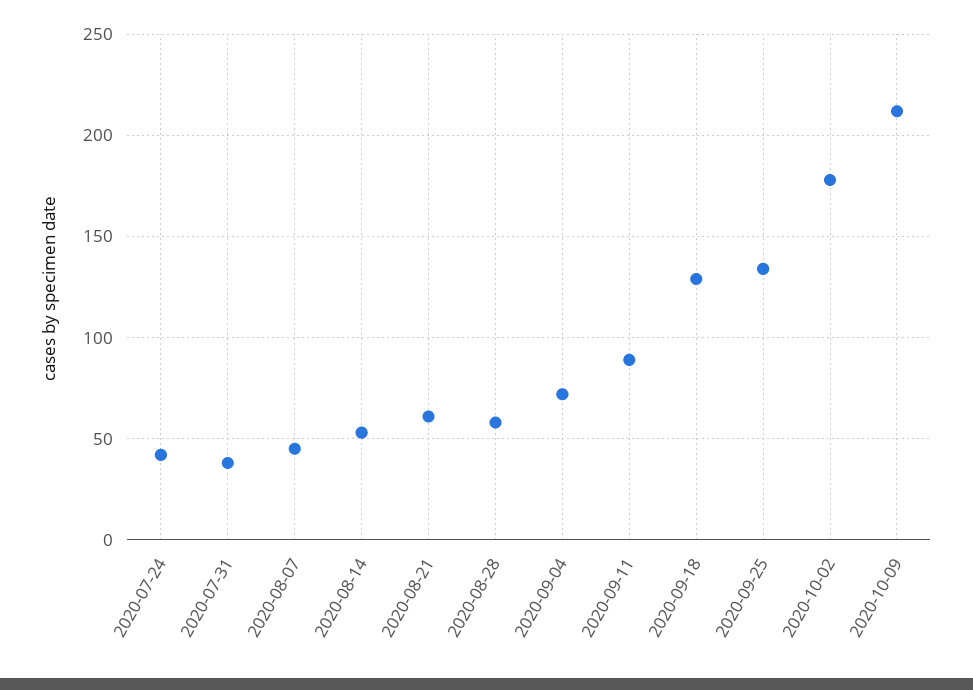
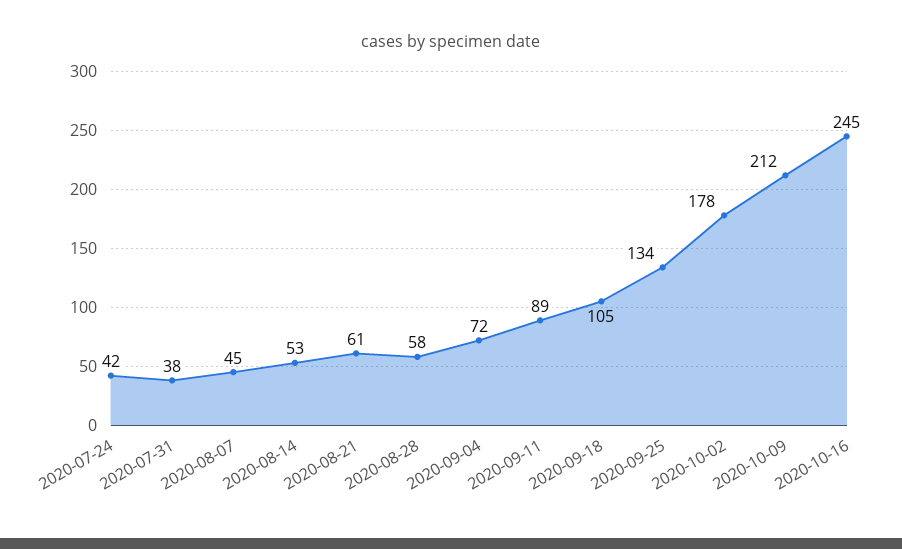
2020-09-18: 130 -> 105
2020-10-16: none -> 245

